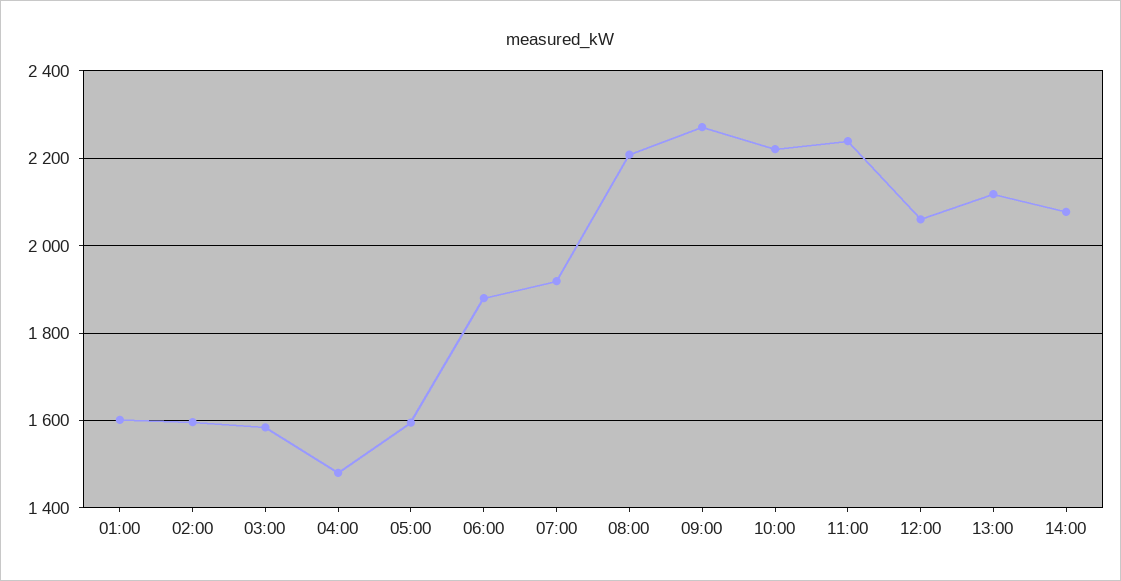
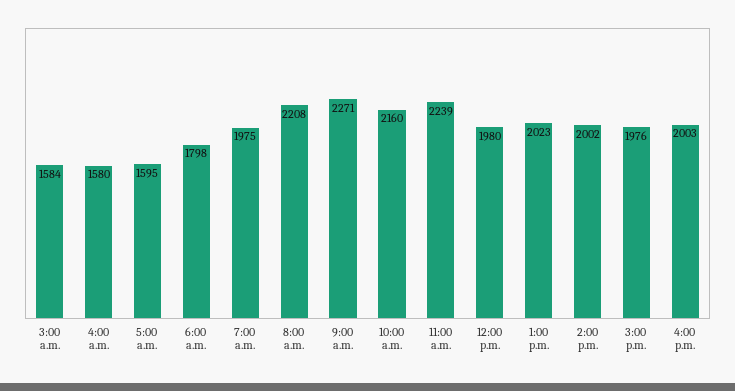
01:00: 1600 -> none
02:00: 1600 -> none
04:00: 1480 -> 1580
06:00: 1880 -> 1798
07:00: 1920 -> 1975
10:00: 2220 -> 2160
12:00: 2060 -> 1980
13:00: 2120 -> 2023
14:00: 2080 -> 2002
3:00 p.m.: none -> 1976
4:00 p.m.: none -> 2003

